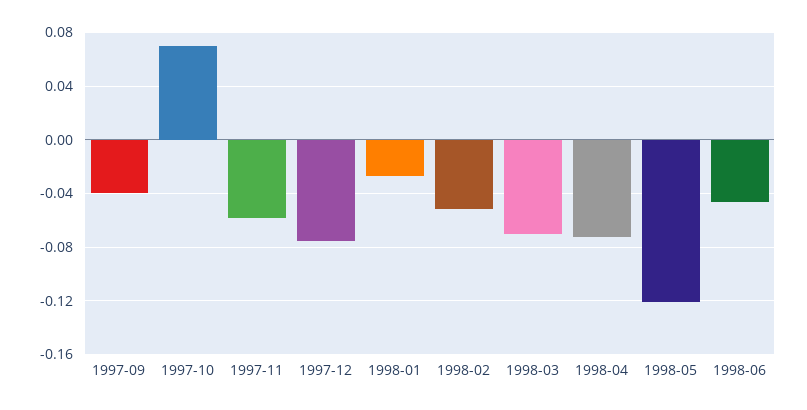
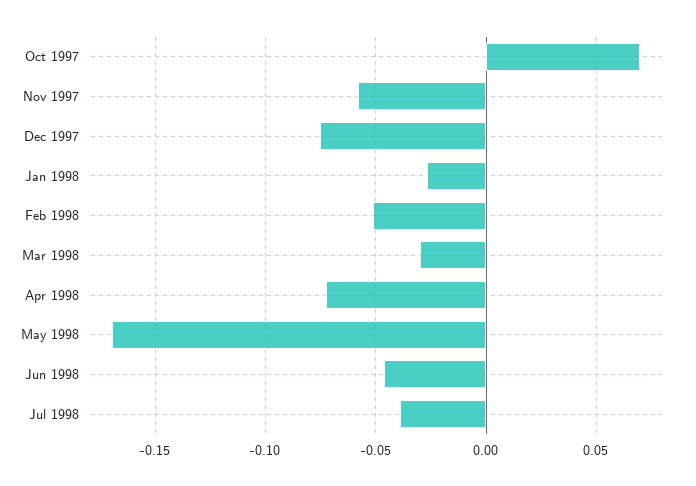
1997-09: -0.04 -> none
1998-03: -0.07 -> -0.03
1998-05: -0.12 -> -0.17
Jul 1998: none -> -0.04

